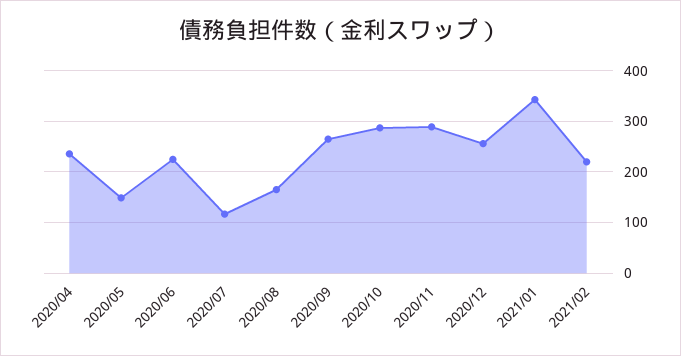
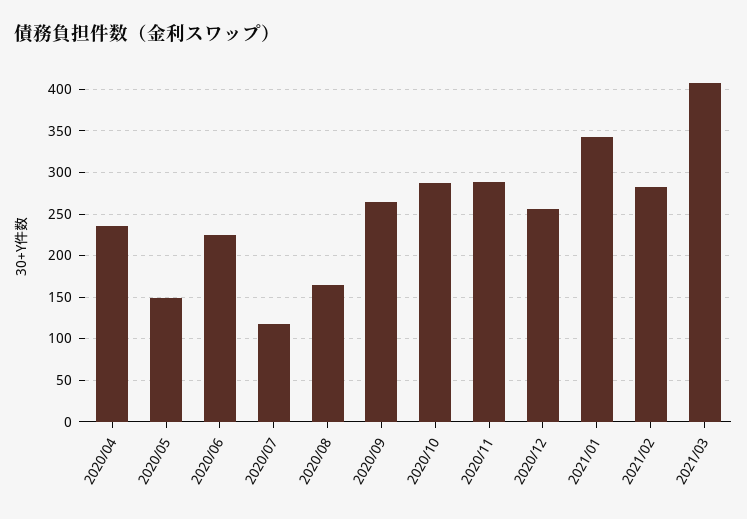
2021/02: 220 -> 280
2021/03: none -> 410

